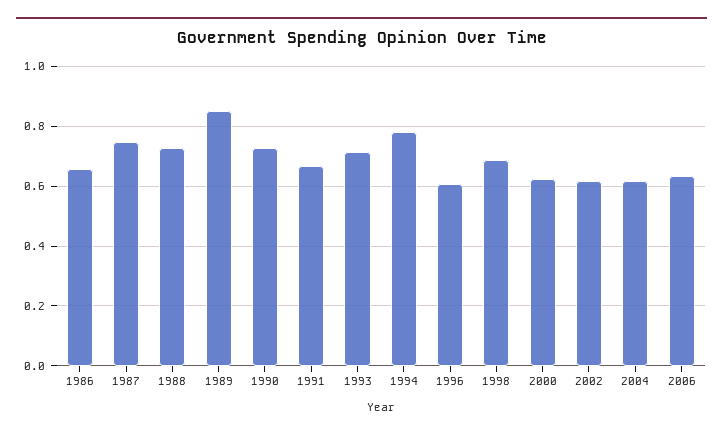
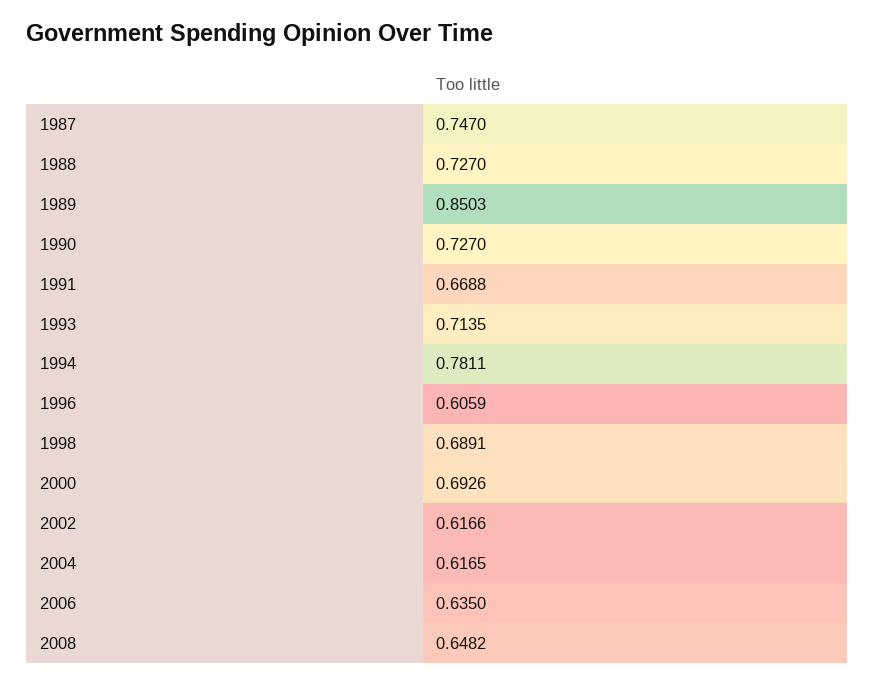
1986: 0.65 -> none
2000: 0.625 -> 0.6926
2008: none -> 0.6482

